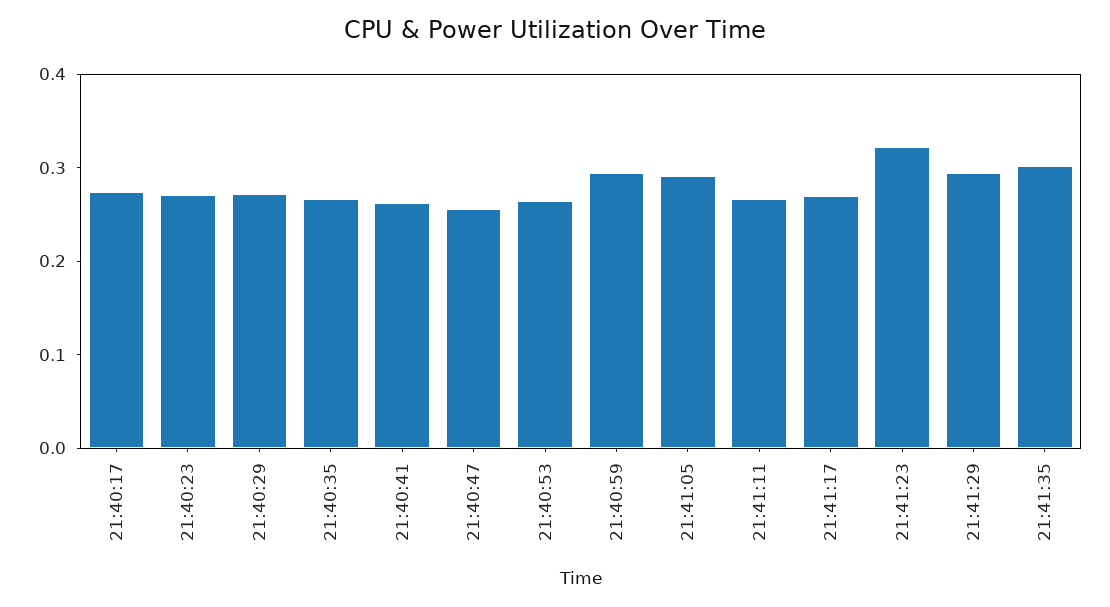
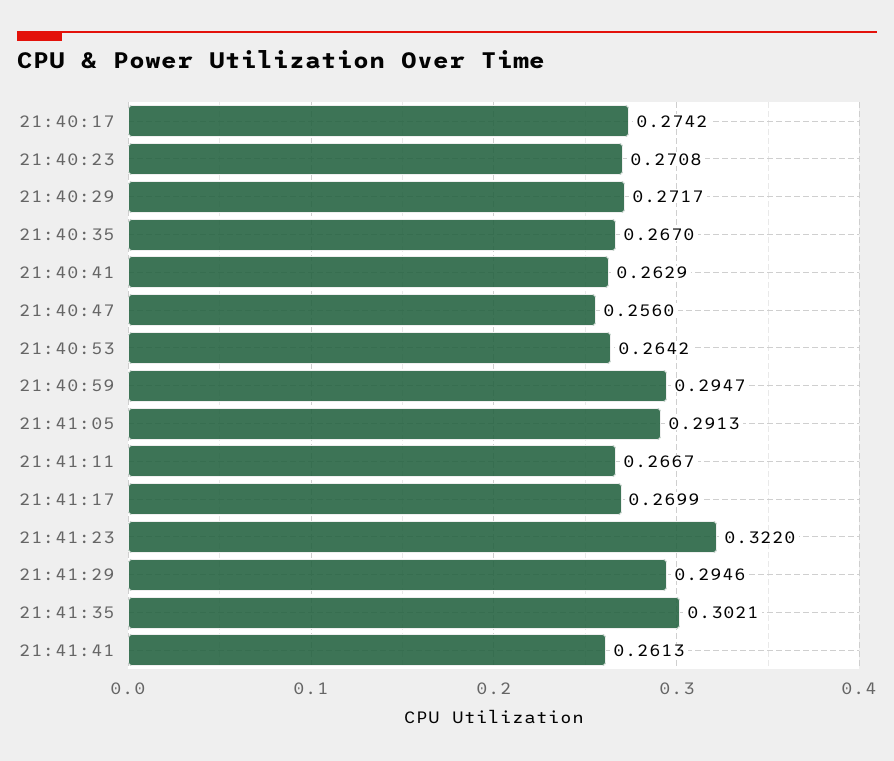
21:41:41: none -> 0.2613

